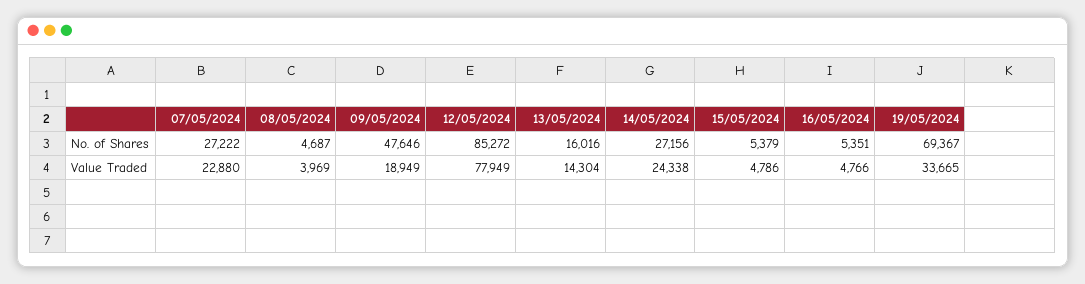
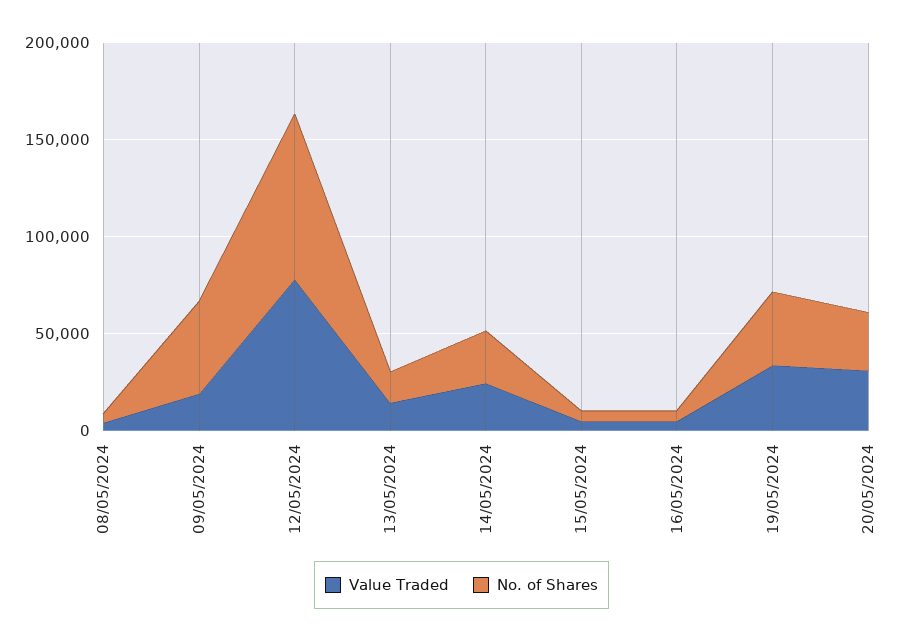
No. of Shares, 07/05/2024: 27222 -> none
No. of Shares, 19/05/2024: 69367 -> 40000
Value Traded, 07/05/2024: 22880 -> none
Value Traded, 20/05/2024: none -> 30000
No. of Shares, 20/05/2024: none -> 30000

